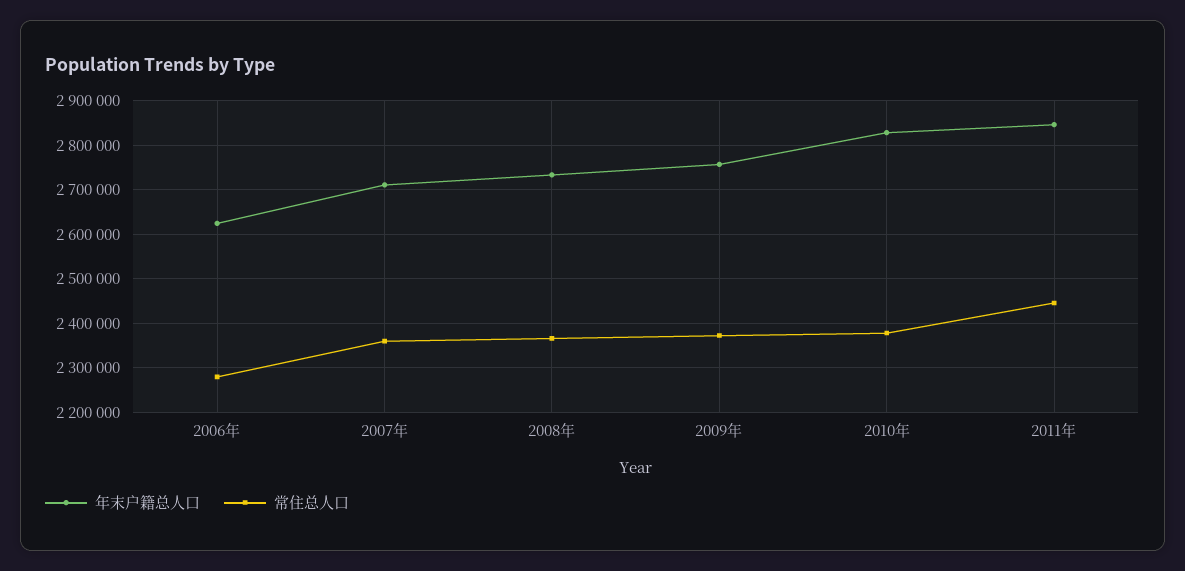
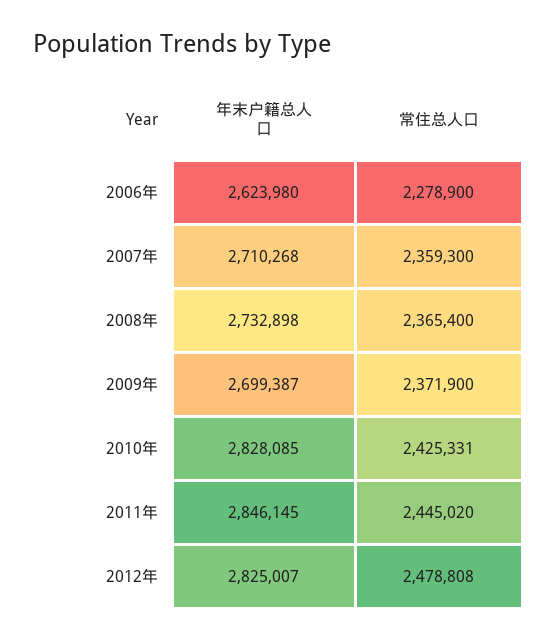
年末户籍总人口, 2009年: 2760000 -> 2699387
常住总人口, 2010年: 2380000 -> 2425331
年末户籍总人口, 2012年: none -> 2825007
常住总人口, 2012年: none -> 2478808

